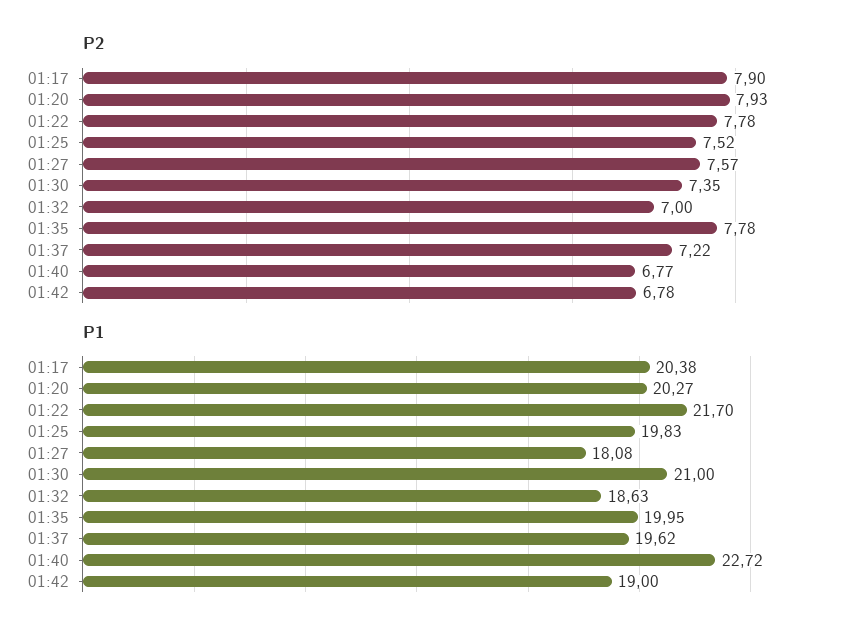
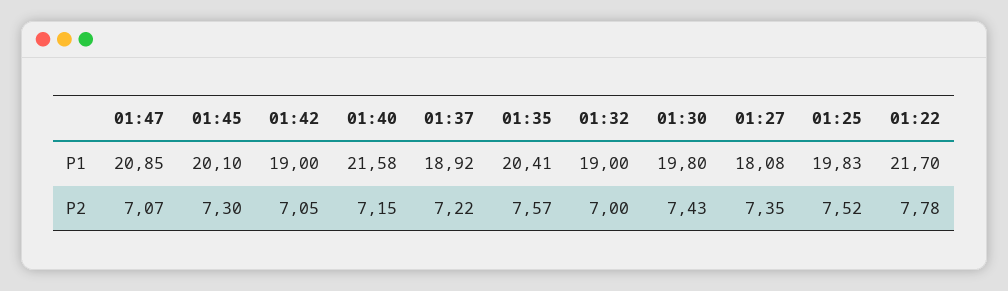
P2, 01:17: 7.9 -> none
P2, 01:20: 7.93 -> none
P2, 01:27: 7.57 -> 7.35
P2, 01:30: 7.35 -> 7.43
P2, 01:35: 7.78 -> 7.57
P2, 01:40: 6.77 -> 7.15
P2, 01:42: 6.78 -> 7.05
P1, 01:17: 20.38 -> none
P1, 01:20: 20.27 -> none
P1, 01:30: 21 -> 19.8
P1, 01:32: 18.63 -> 19
P1, 01:35: 19.95 -> 20.41
P1, 01:37: 19.62 -> 18.92
P1, 01:40: 22.72 -> 21.58
P1, 01:47: none -> 20.85
P1, 01:45: none -> 20.1
P2, 01:47: none -> 7.07
P2, 01:45: none -> 7.3

